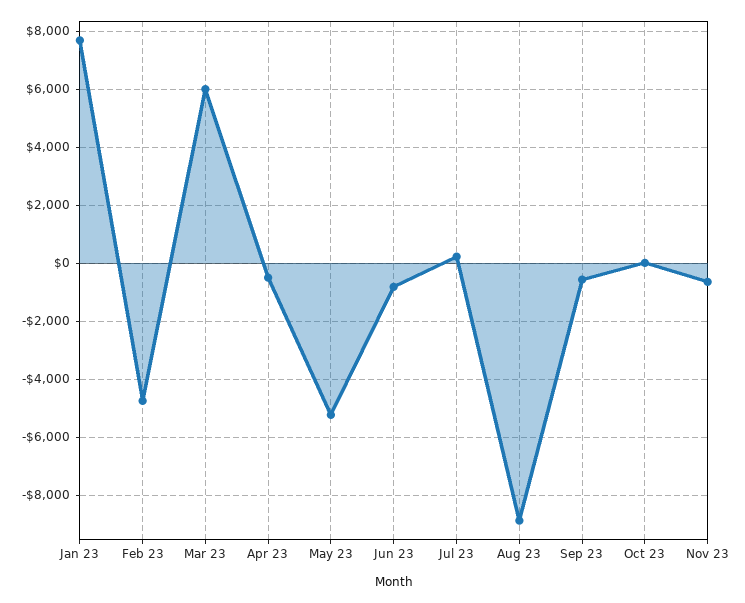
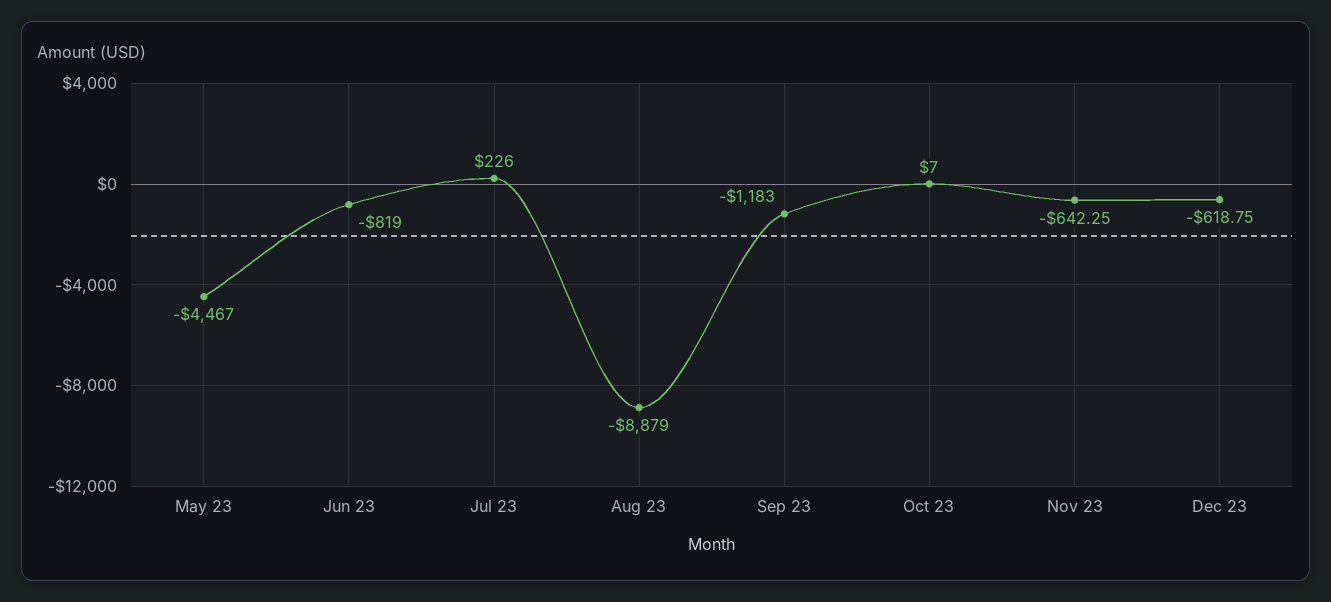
Jan 23: 7750 -> none
Feb 23: -4750 -> none
Mar 23: 6000 -> none
Apr 23: -500 -> none
May 23: -5250 -> -4467
Sep 23: -500 -> -1183
Dec 23: none -> -618.75

